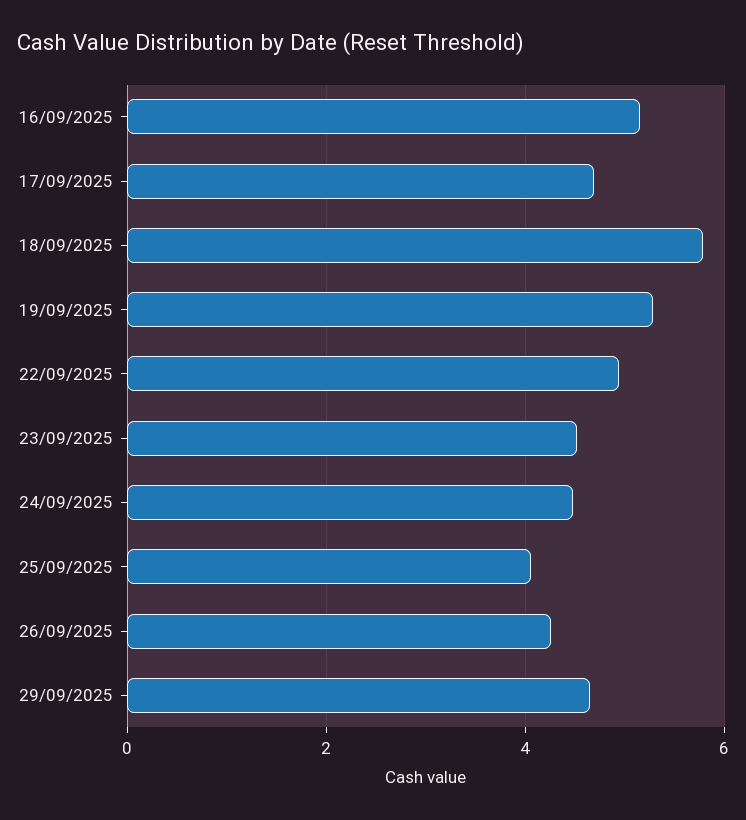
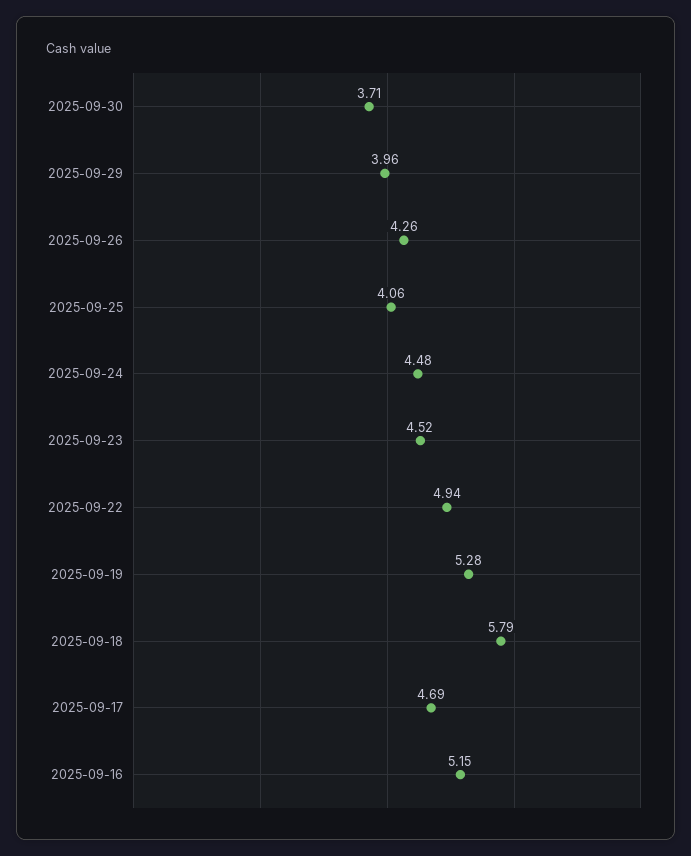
29/09/2025: 4.6 -> 3.96
2025-09-30: none -> 3.71

